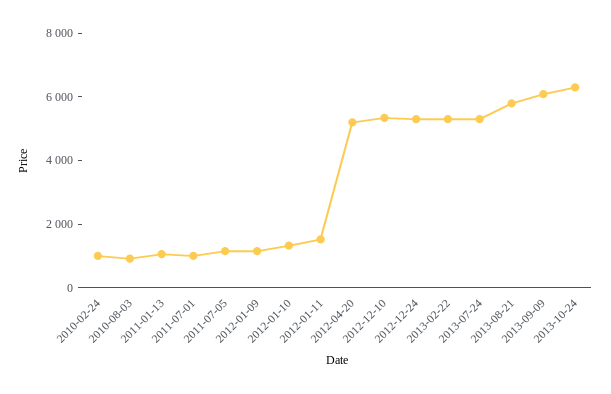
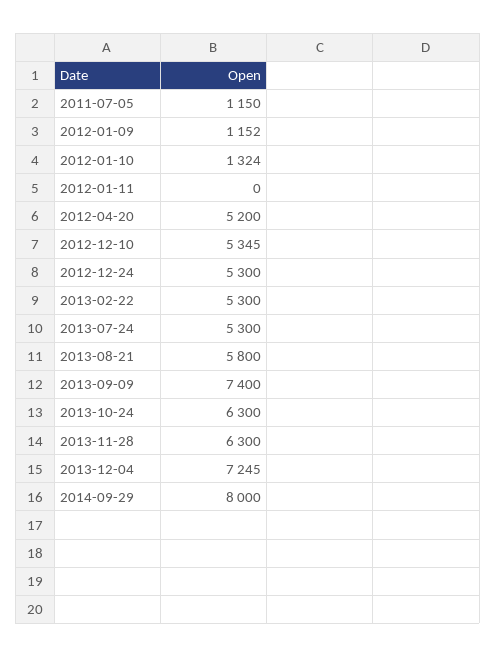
2010-02-24: 1000 -> none
2010-08-03: 1000 -> none
2011-01-13: 1000 -> none
2011-07-01: 1000 -> none
2012-01-11: 1500 -> 0
2013-09-09: 6000 -> 7400
2013-11-28: none -> 6300
2013-12-04: none -> 7245
2014-09-29: none -> 8000

